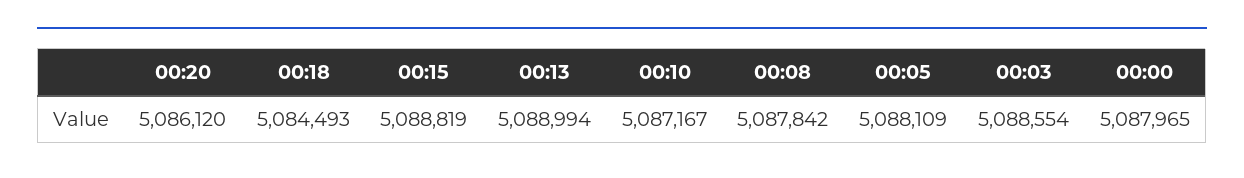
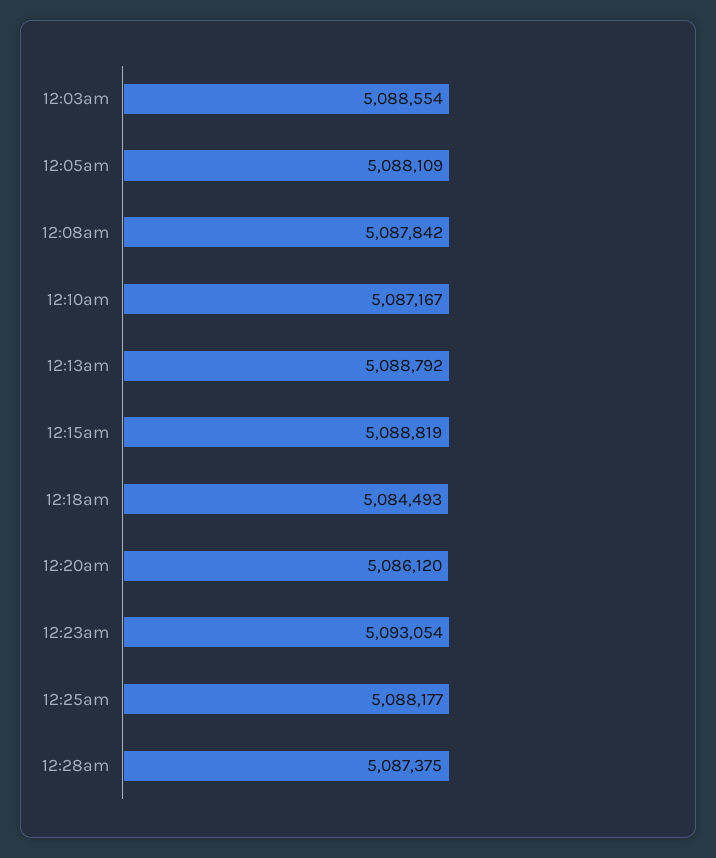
00:13: 5088994 -> 5088792
00:00: 5087965 -> none
12:23am: none -> 5093054
12:25am: none -> 5088177
12:28am: none -> 5087375

